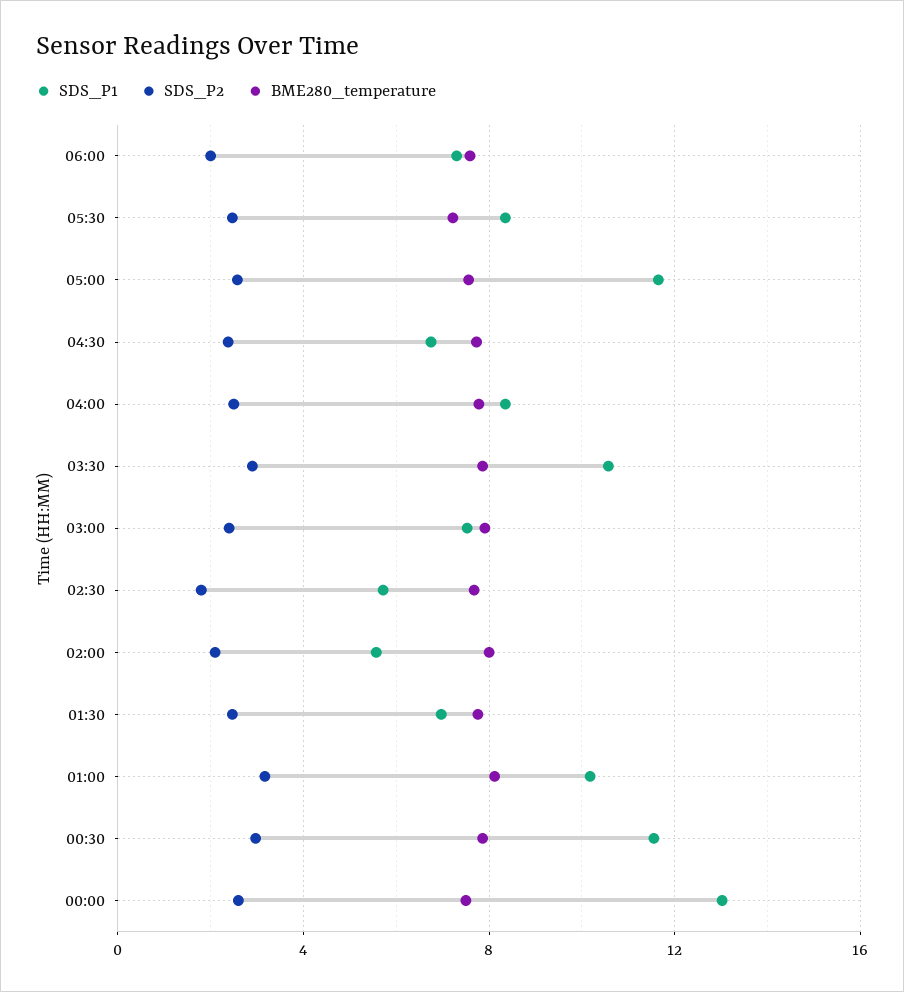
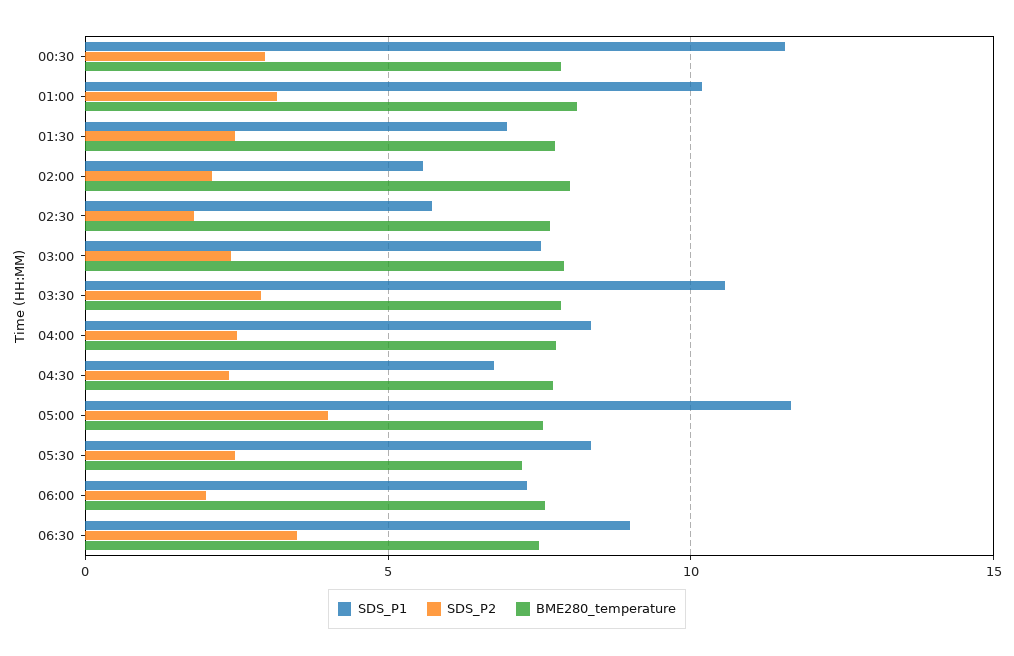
SDS_P2, 05:00: 2.5 -> 4
SDS_P1, 00:00: 13 -> none
SDS_P2, 00:00: 2.5 -> none
BME280_temperature, 00:00: 7.5 -> none
SDS_P1, 06:30: none -> 9
SDS_P2, 06:30: none -> 3.5
BME280_temperature, 06:30: none -> 7.5

